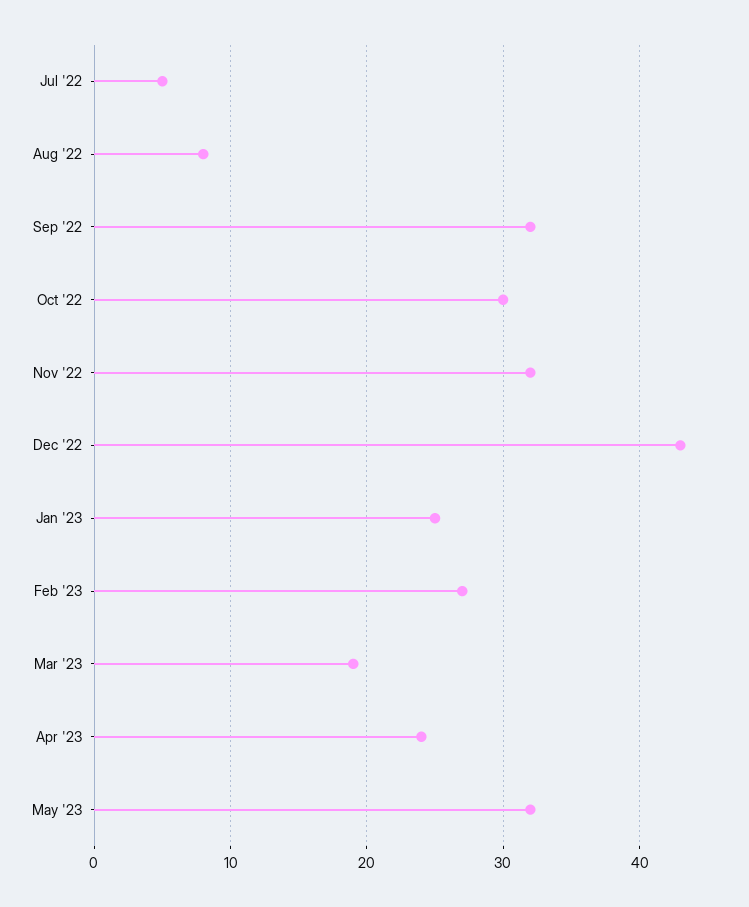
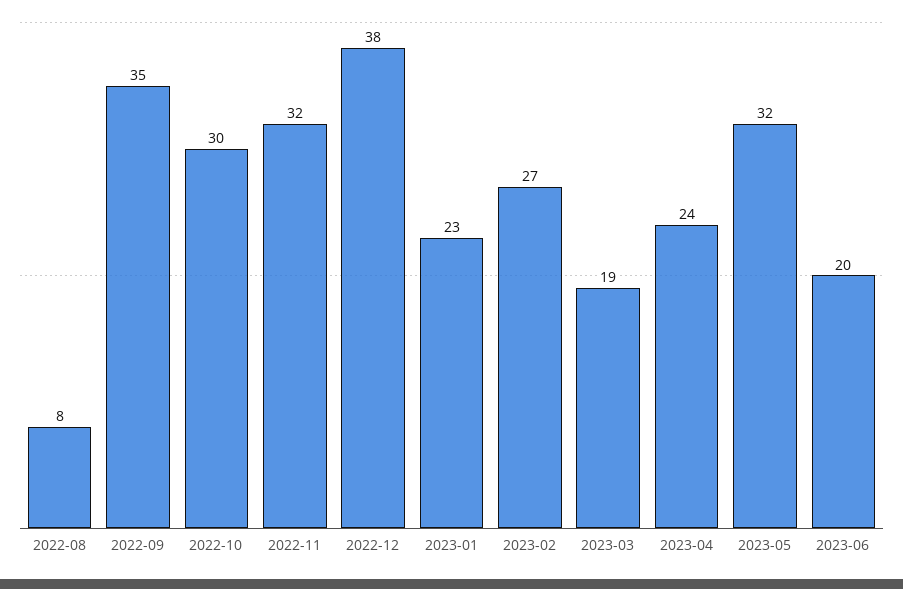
Jul '22: 5 -> none
Sep '22: 32 -> 35
Dec '22: 43 -> 38
Jan '23: 25 -> 23
2023-06: none -> 20

